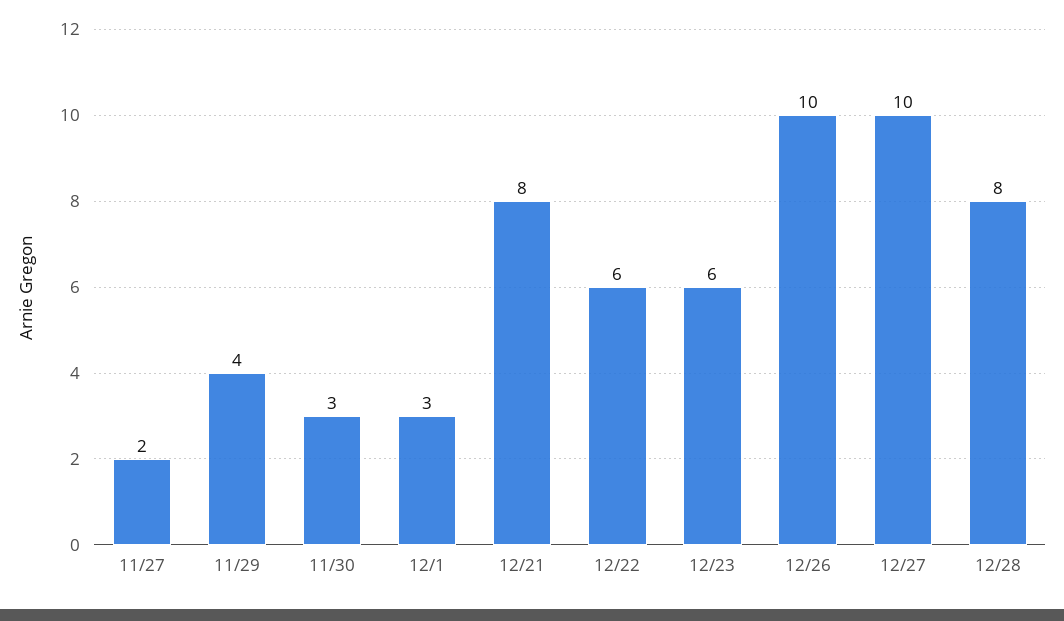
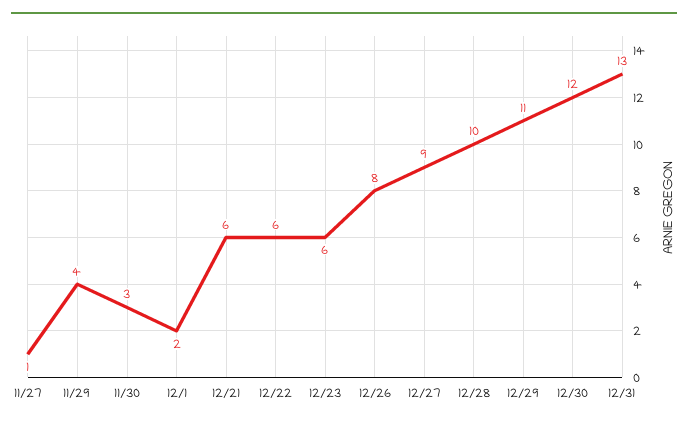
11/27: 2 -> 1
12/1: 3 -> 2
12/21: 8 -> 6
12/26: 10 -> 8
12/27: 10 -> 9
12/28: 8 -> 10
12/29: none -> 11
12/30: none -> 12
12/31: none -> 13

